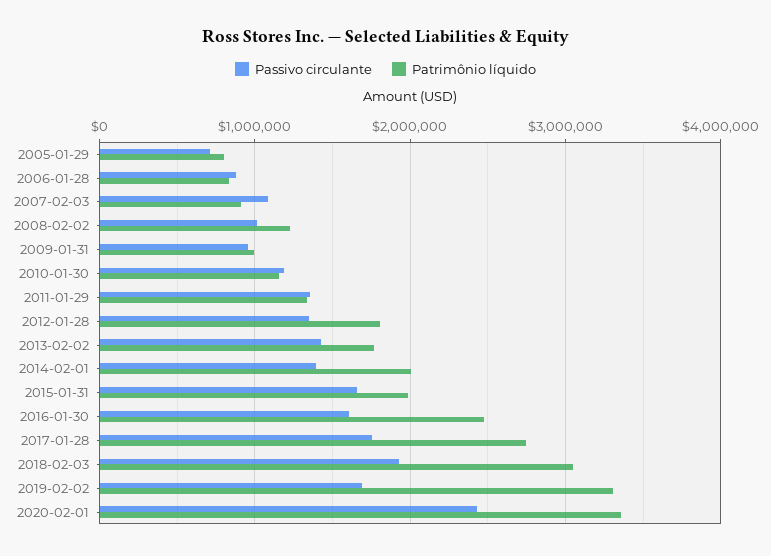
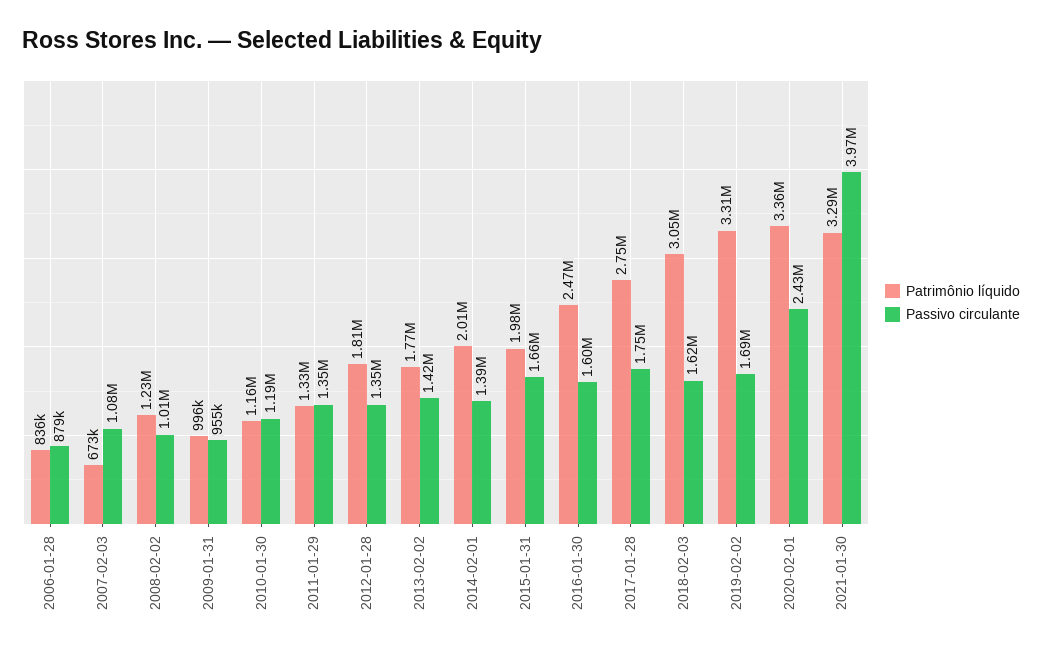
Passivo circulante, 2005-01-29: 700000 -> none
Patrimônio líquido, 2005-01-29: 800000 -> none
Patrimônio líquido, 2007-02-03: 900000 -> 673000
Passivo circulante, 2018-02-03: 1900000 -> 1620000
Patrimônio líquido, 2021-01-30: none -> 3290000
Passivo circulante, 2021-01-30: none -> 3970000

